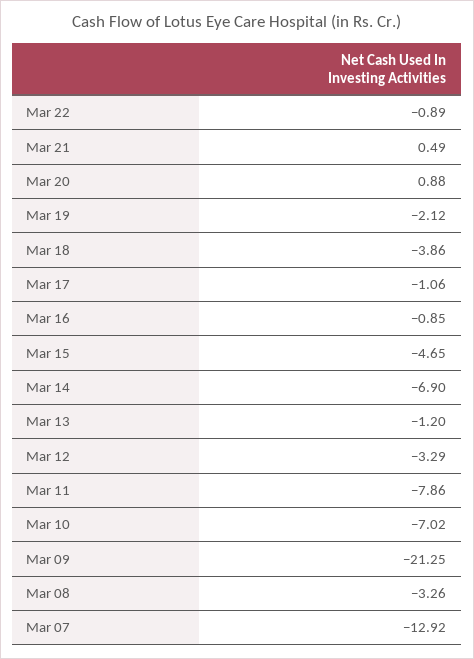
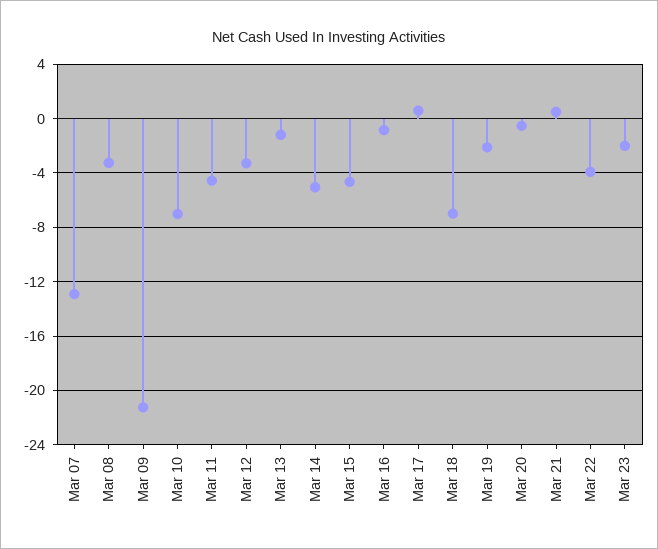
Mar 22: -0.89 -> -4
Mar 20: 0.88 -> -0.5
Mar 18: -3.86 -> -7
Mar 17: -1.06 -> 0.5
Mar 14: -6.9 -> -5
Mar 11: -7.86 -> -4.5
Mar 23: none -> -2

